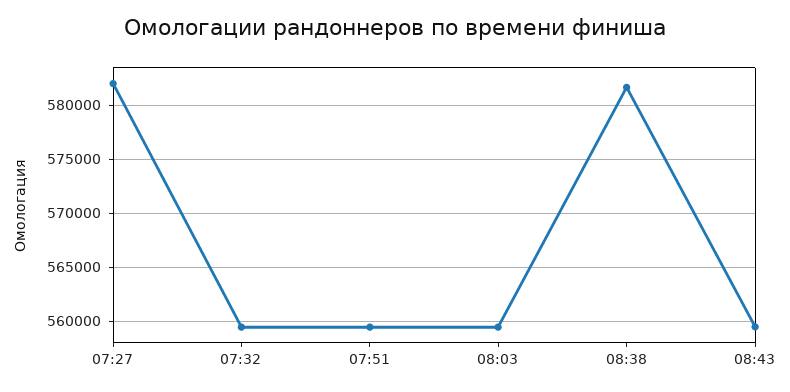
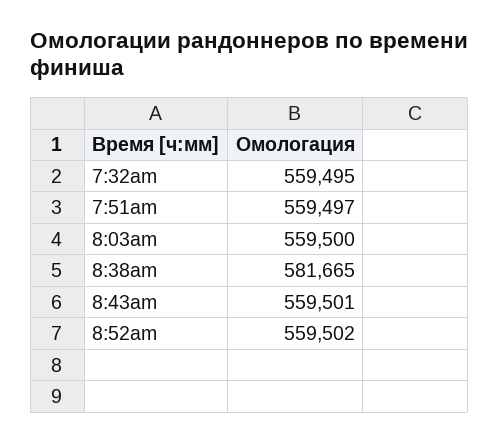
07:27: 582000 -> none
8:52am: none -> 559502

